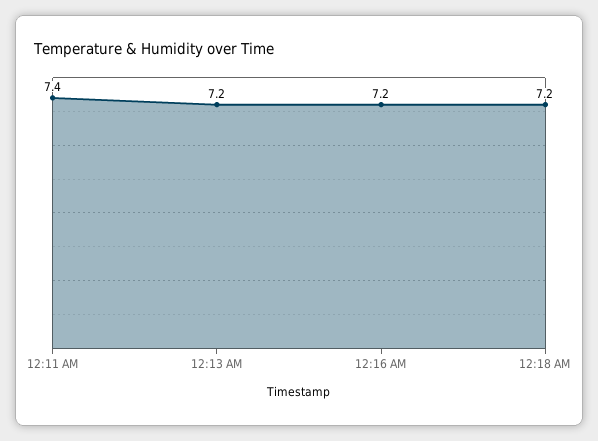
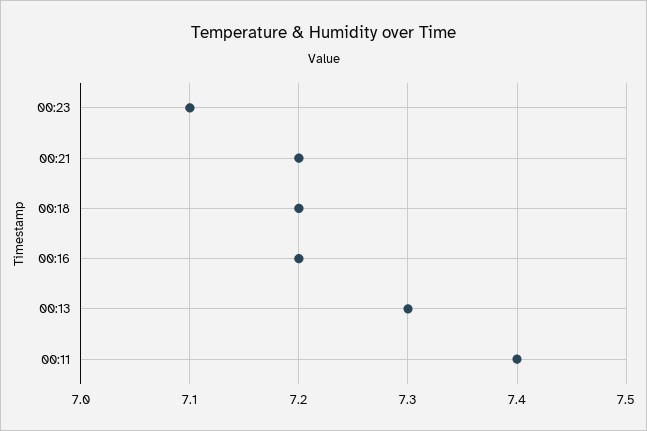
12:13 AM: 7.2 -> 7.3
00:23: none -> 7.1
00:21: none -> 7.2

